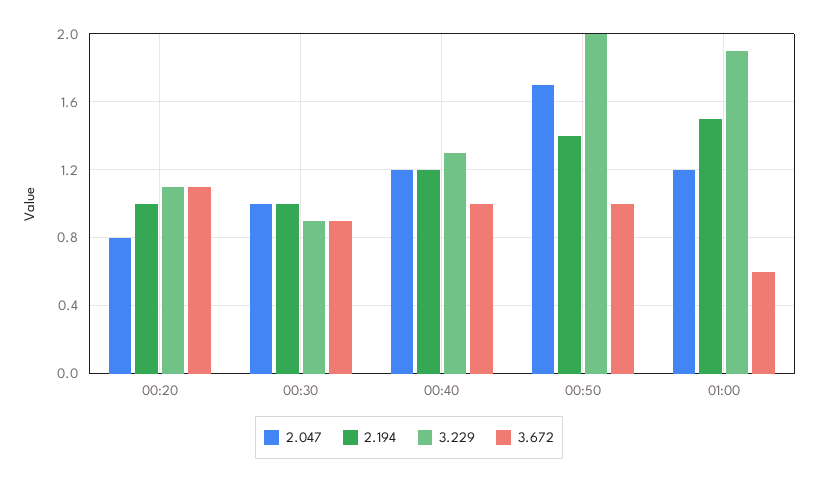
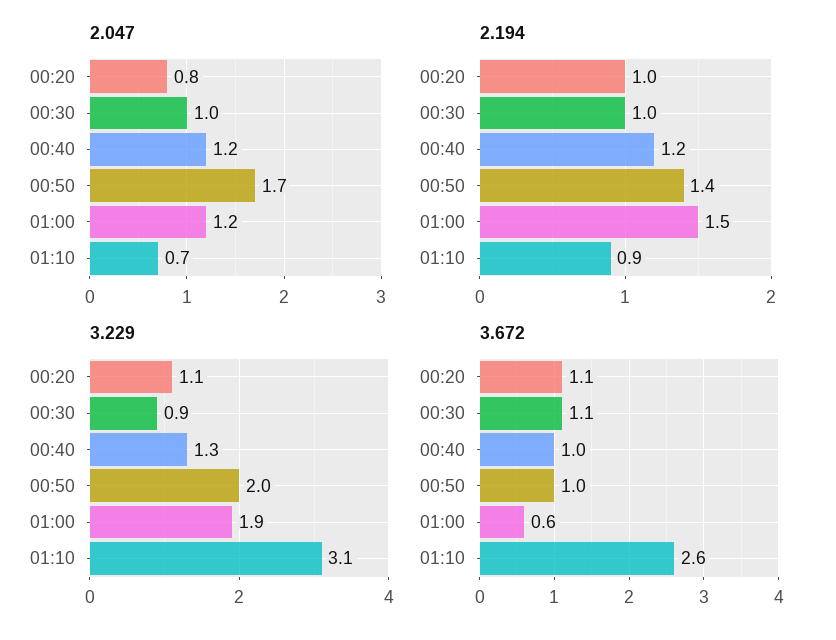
3.672, 00:30: 0.9 -> 1.1
2.047, 01:10: none -> 0.7
2.194, 01:10: none -> 0.9
3.229, 01:10: none -> 3.1
3.672, 01:10: none -> 2.6

